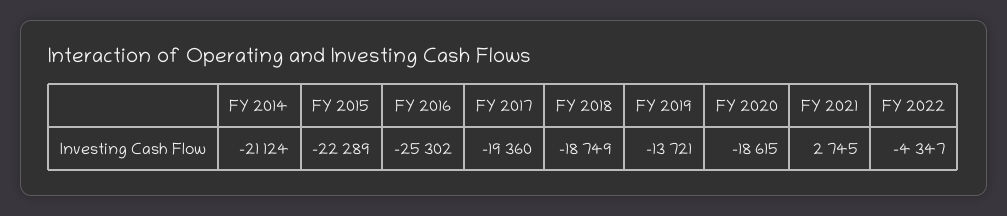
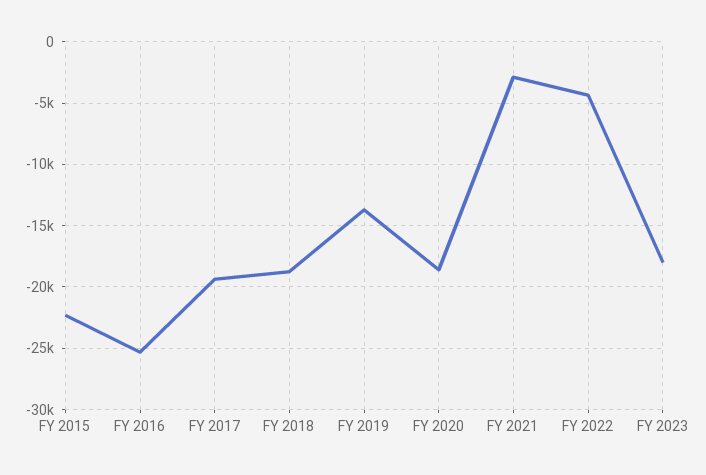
FY 2014: -21124 -> none
FY 2021: 2745 -> -3000
FY 2023: none -> -18000

